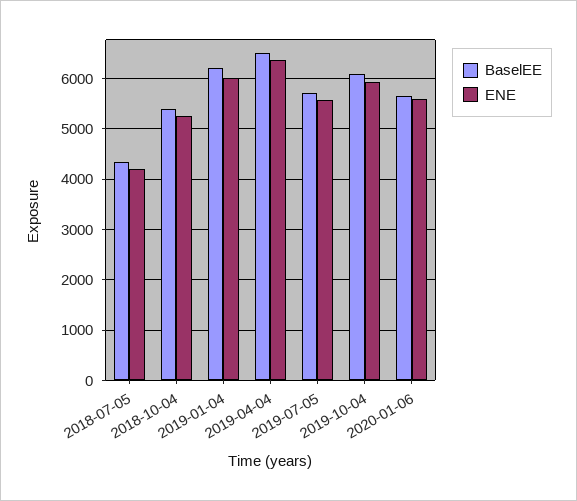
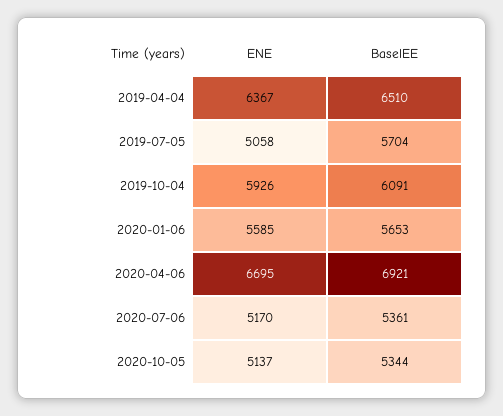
BaselEE, 2018-07-05: 4400 -> none
ENE, 2018-07-05: 4200 -> none
BaselEE, 2018-10-04: 5400 -> none
ENE, 2018-10-04: 5200 -> none
BaselEE, 2019-01-04: 6200 -> none
ENE, 2019-01-04: 6000 -> none
ENE, 2019-07-05: 5600 -> 5058
ENE, 2020-04-06: none -> 6695
BaselEE, 2020-04-06: none -> 6921
ENE, 2020-07-06: none -> 5170
BaselEE, 2020-07-06: none -> 5361
ENE, 2020-10-05: none -> 5137
BaselEE, 2020-10-05: none -> 5344

